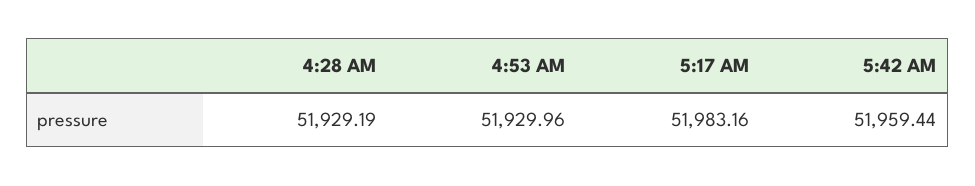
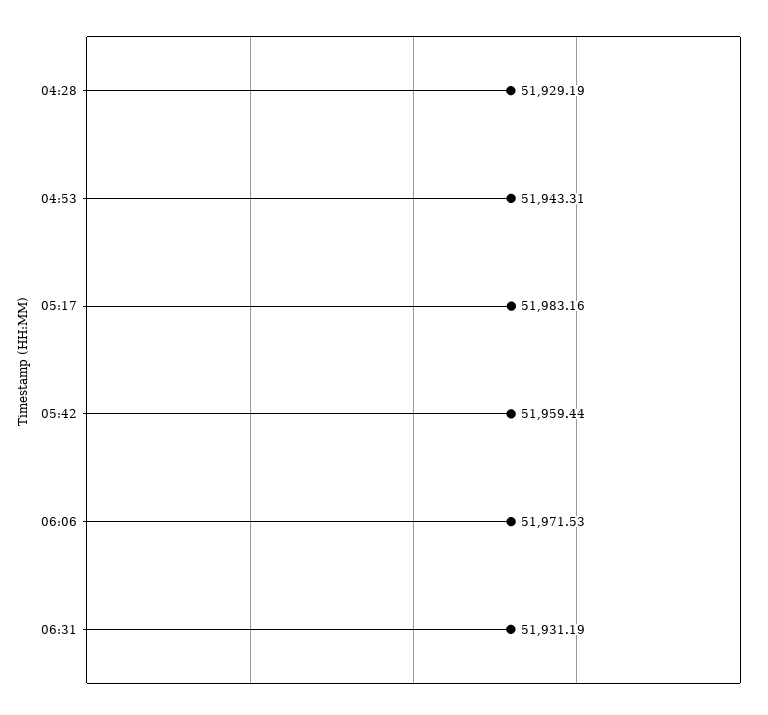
4:53 AM: 51929.96 -> 51943.31
06:06: none -> 51971.53
06:31: none -> 51931.19

